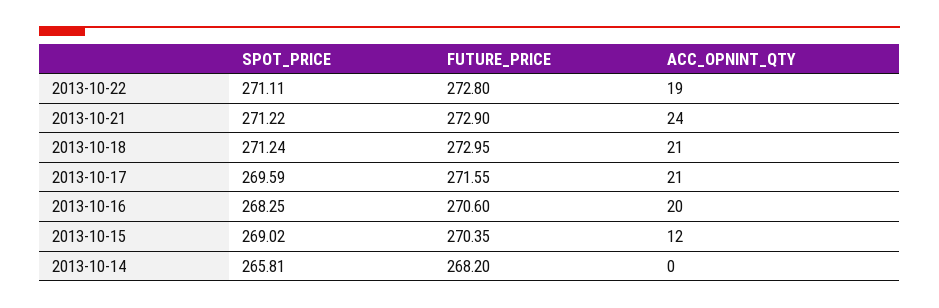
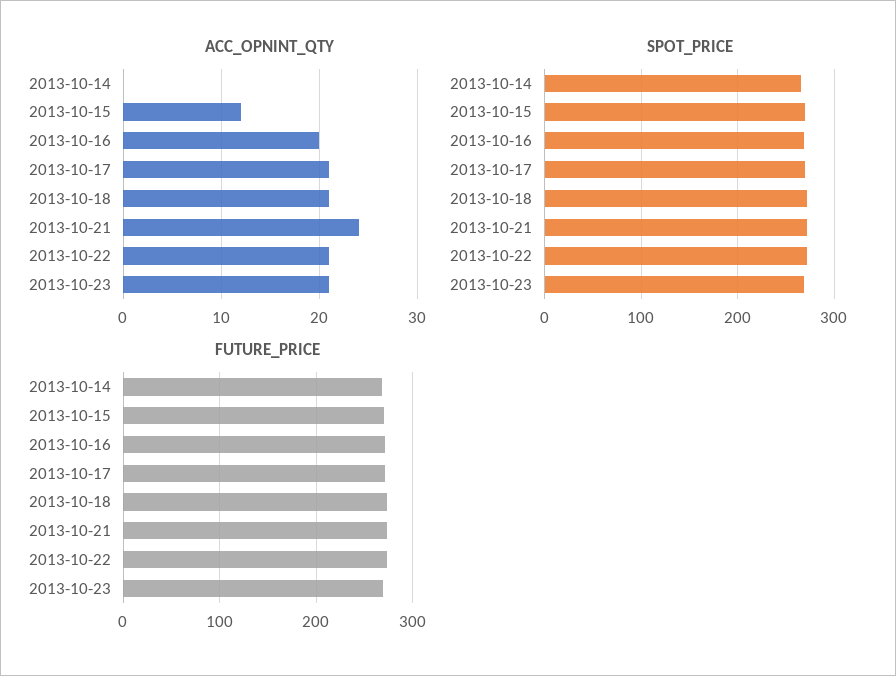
ACC_OPNINT_QTY, 2013-10-22: 19 -> 21
ACC_OPNINT_QTY, 2013-10-23: none -> 21
SPOT_PRICE, 2013-10-23: none -> 270
FUTURE_PRICE, 2013-10-23: none -> 270

